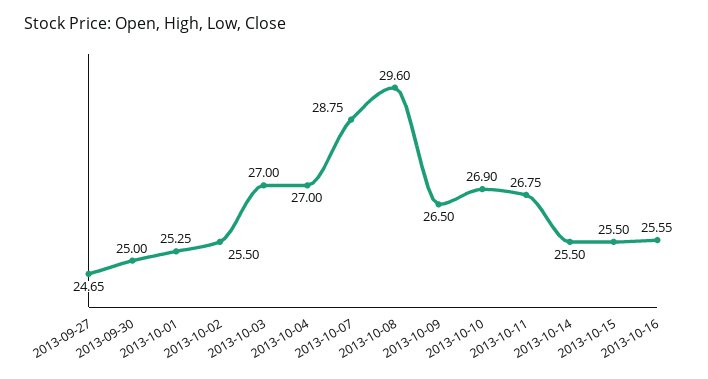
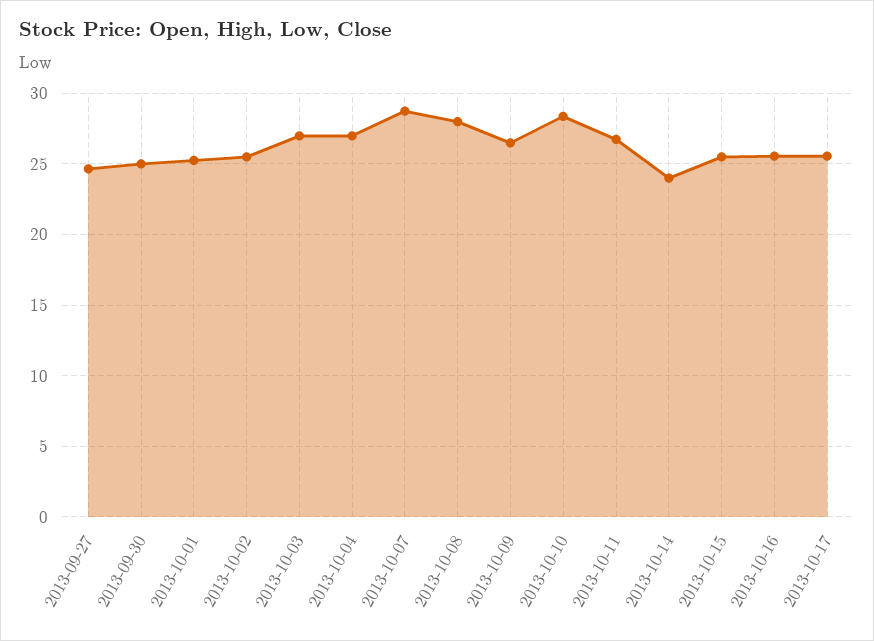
2013-10-08: 29.6 -> 28
2013-10-10: 26.9 -> 28.5
2013-10-14: 25.5 -> 24
2013-10-17: none -> 25.5

